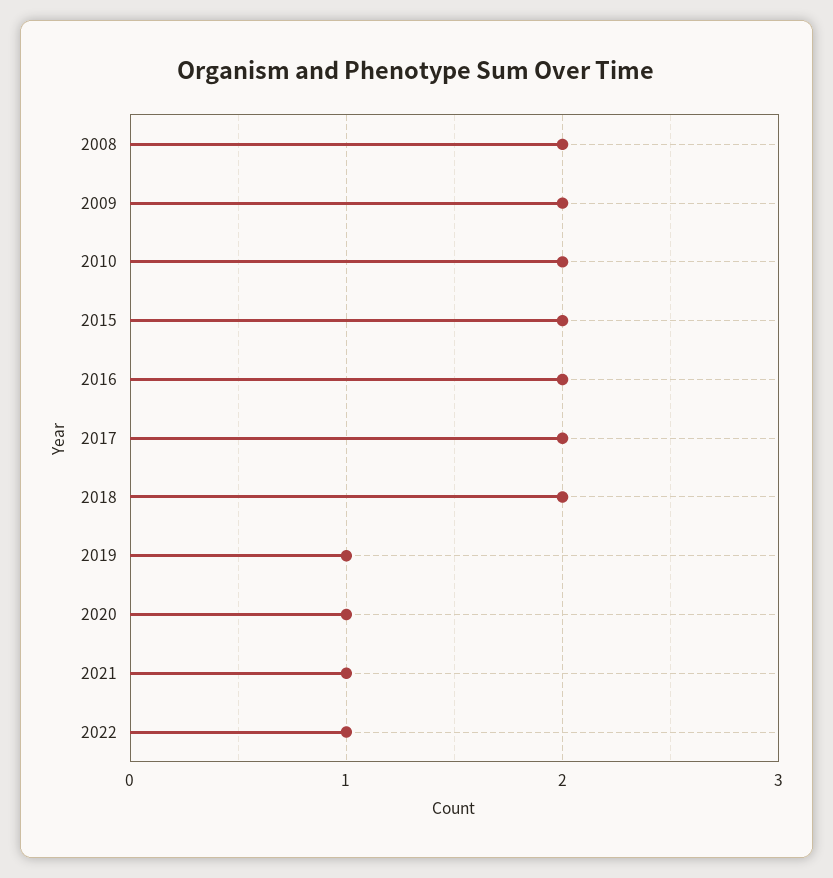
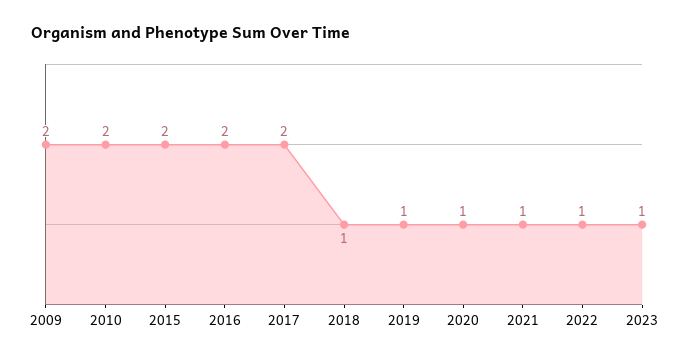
2008: 2 -> none
2018: 2 -> 1
2023: none -> 1

